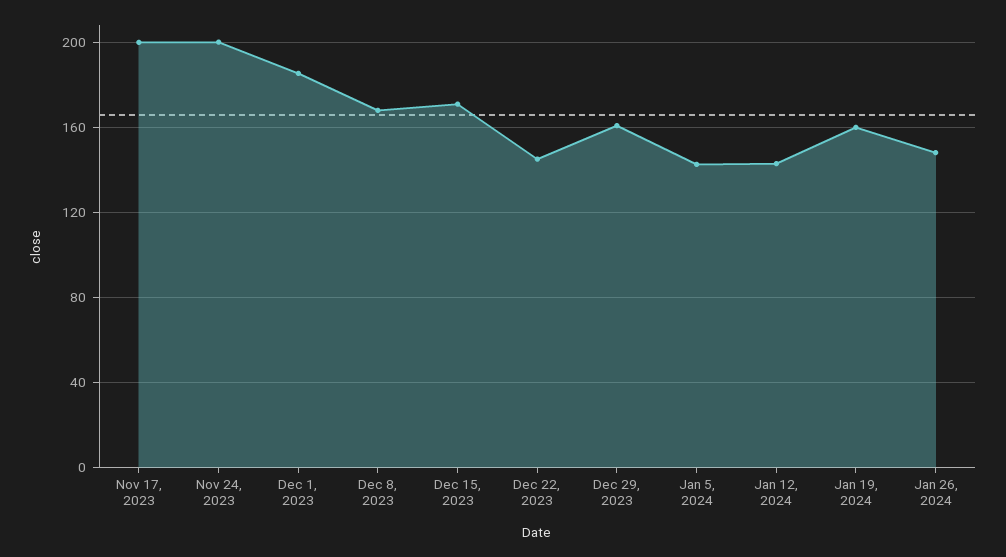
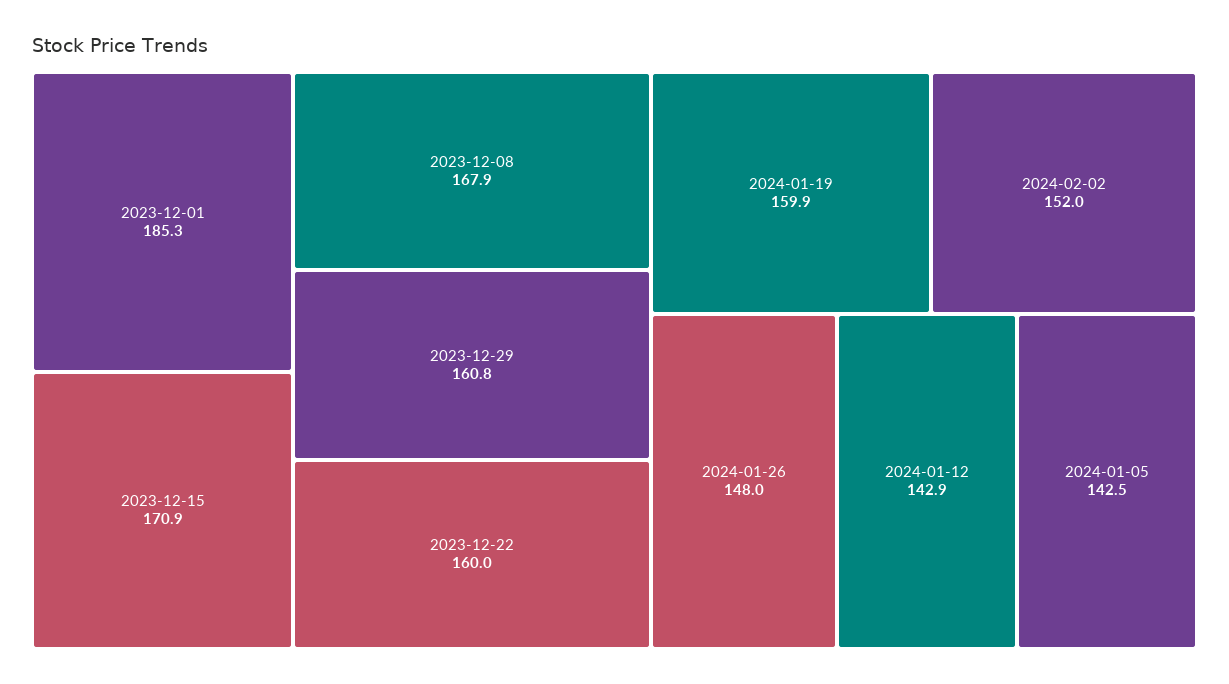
Nov 17, 2023: 200 -> none
Nov 24, 2023: 200 -> none
Dec 22, 2023: 145 -> 160
2024-02-02: none -> 152

